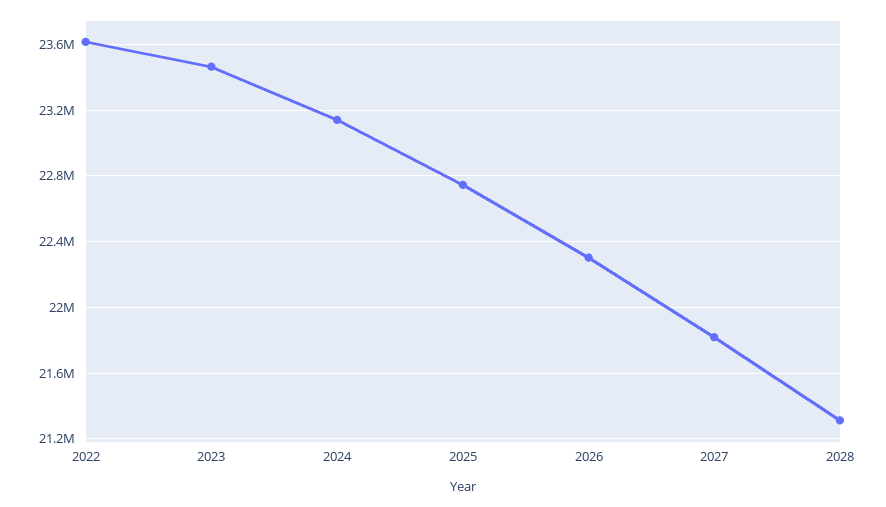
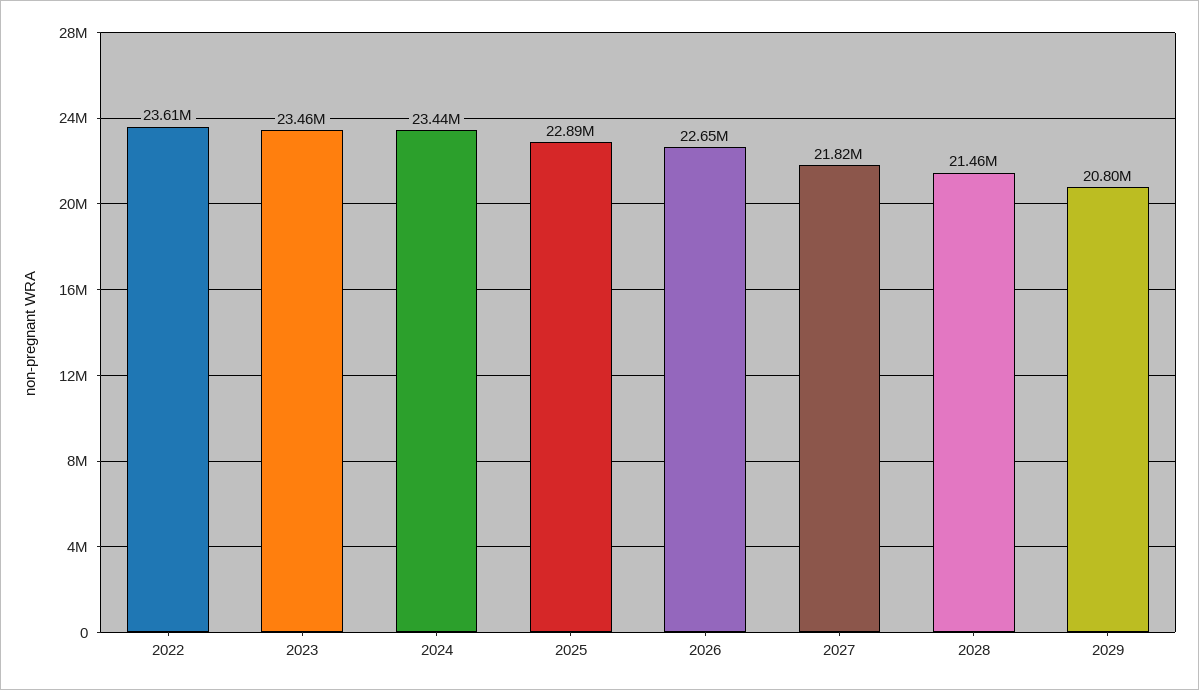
2024: 23150000 -> 23440000
2025: 22750000 -> 22890000
2026: 22300000 -> 22650000
2028: 21300000 -> 21460000
2029: none -> 20800000

